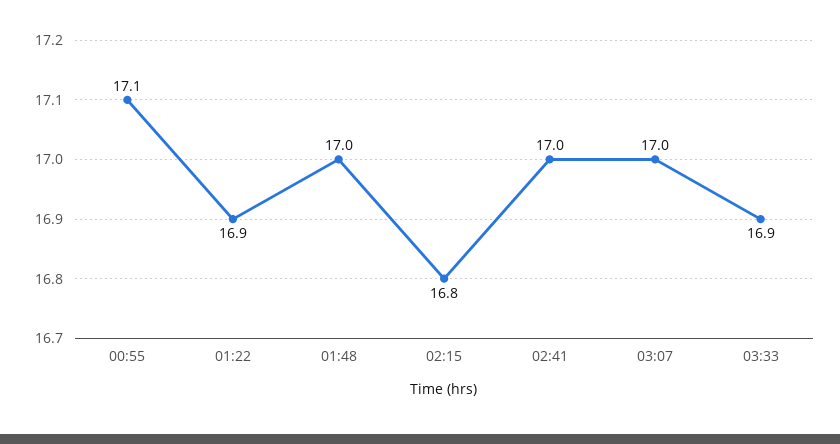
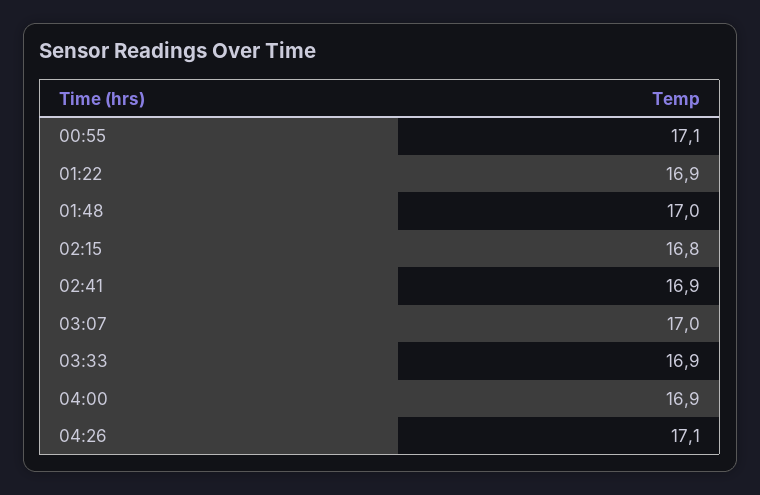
02:41: 17 -> 16.9
04:00: none -> 16.9
04:26: none -> 17.1

